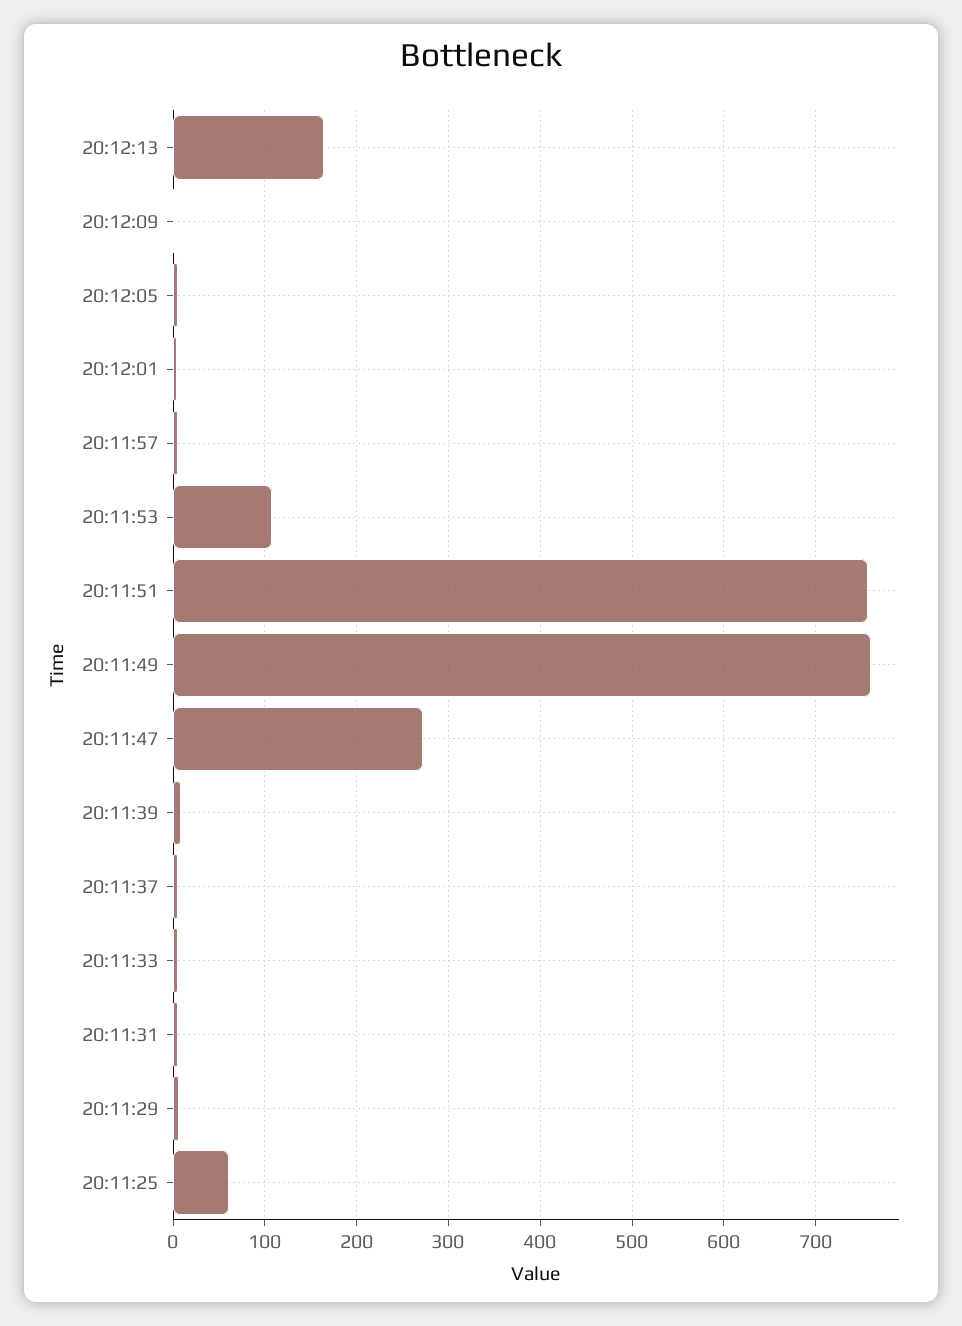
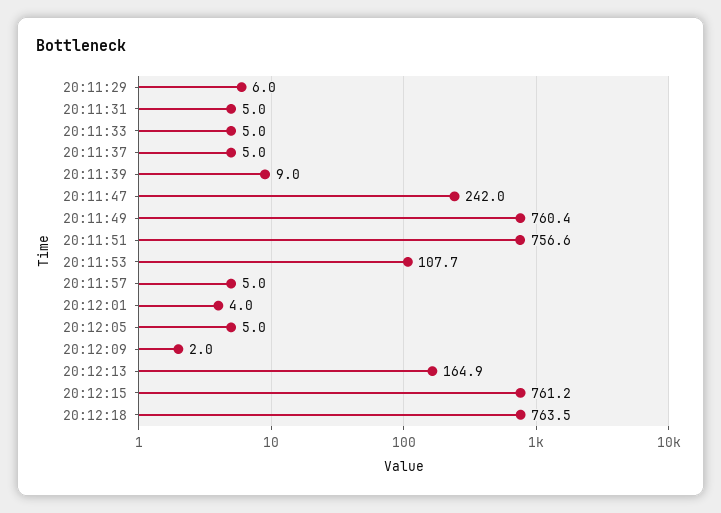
20:11:47: 270 -> 242
20:11:25: 60 -> none
20:12:15: none -> 761.2
20:12:18: none -> 763.5

